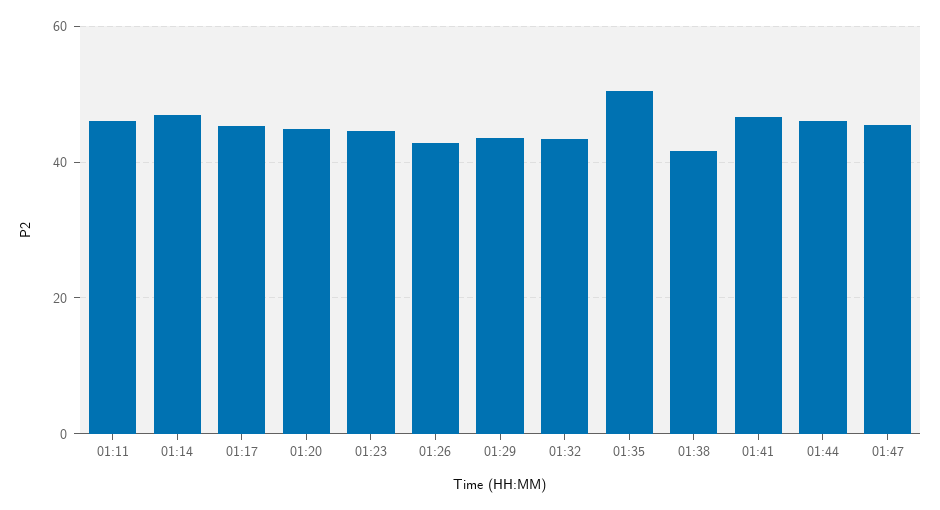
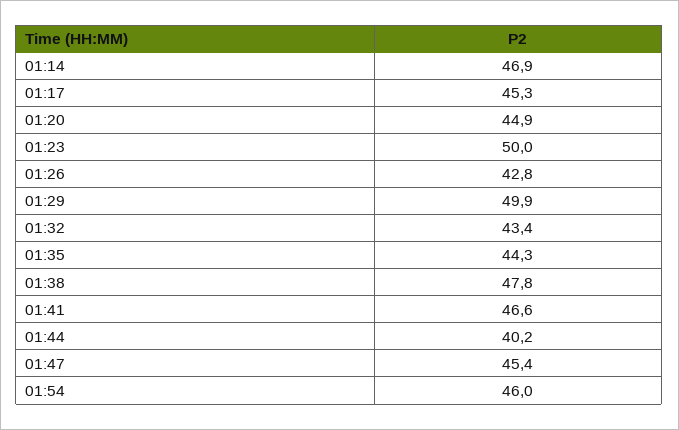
01:11: 46 -> none
01:23: 44 -> 50
01:29: 44 -> 49.9
01:35: 50 -> 44.3
01:38: 42 -> 47.8
01:44: 46 -> 40.2
01:54: none -> 46

